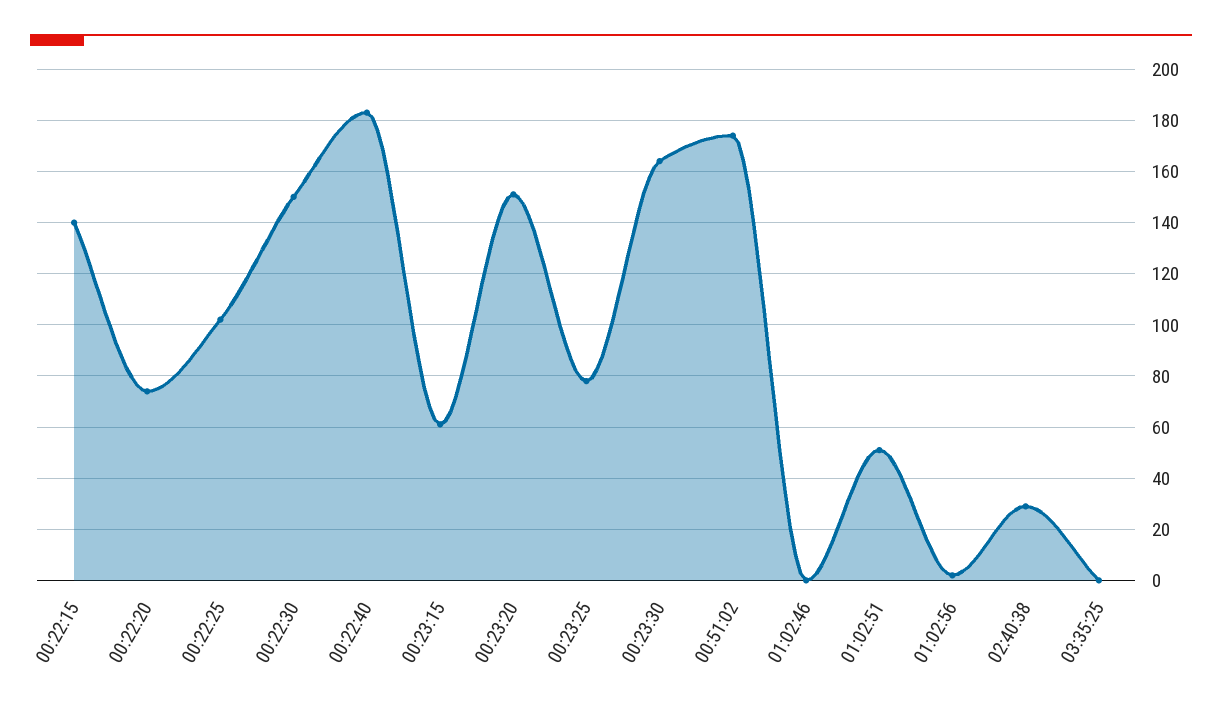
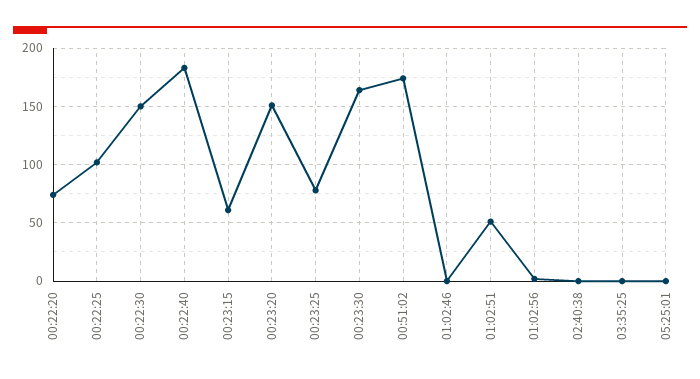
00:22:15: 140 -> none
02:40:38: 30 -> 0
05:25:01: none -> 0

